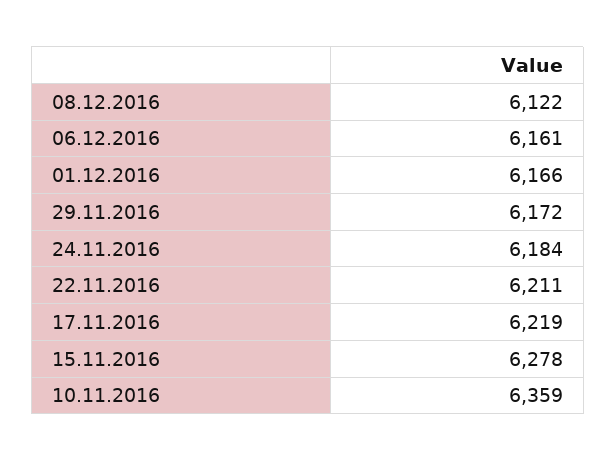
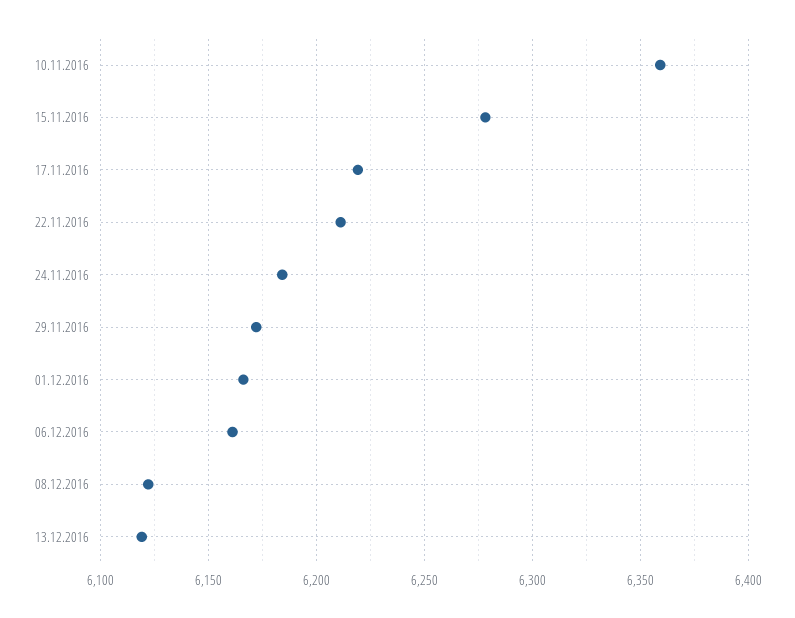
13.12.2016: none -> 6120

